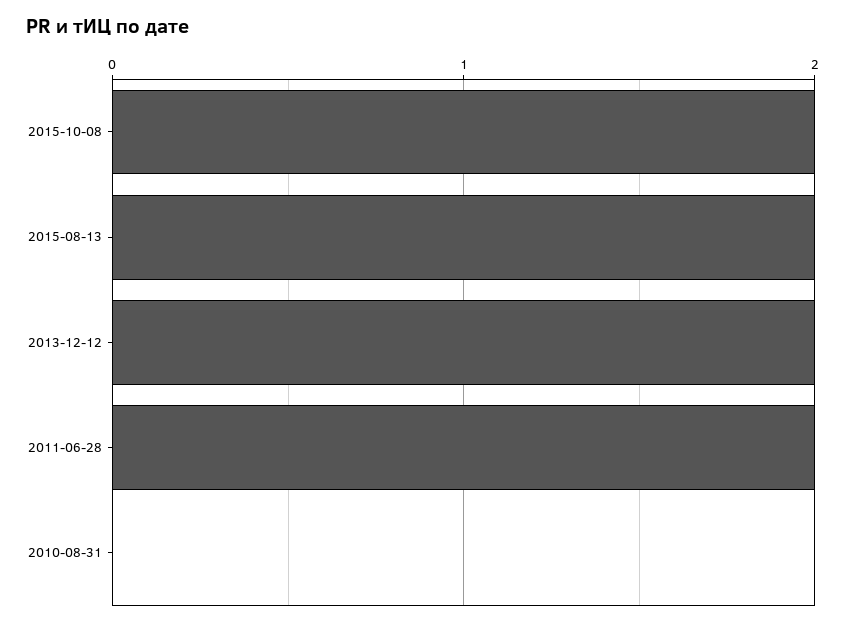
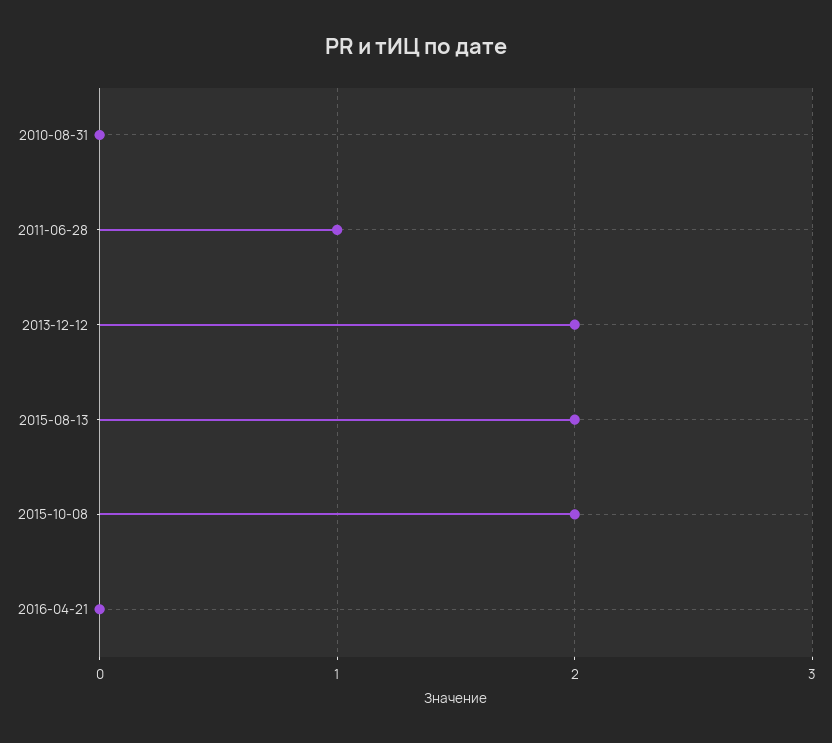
2011-06-28: 2 -> 1
2016-04-21: none -> 0

